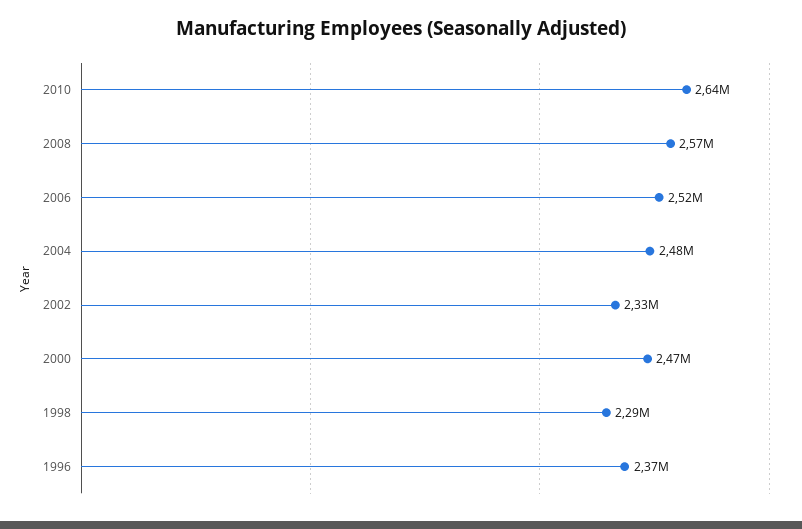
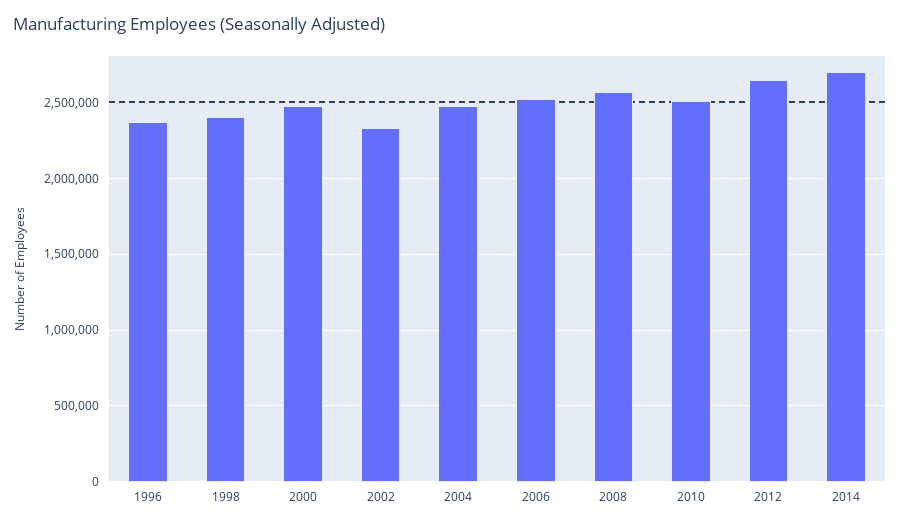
2010: 2640000 -> 2500000
1998: 2290000 -> 2400000
2012: none -> 2650000
2014: none -> 2700000

